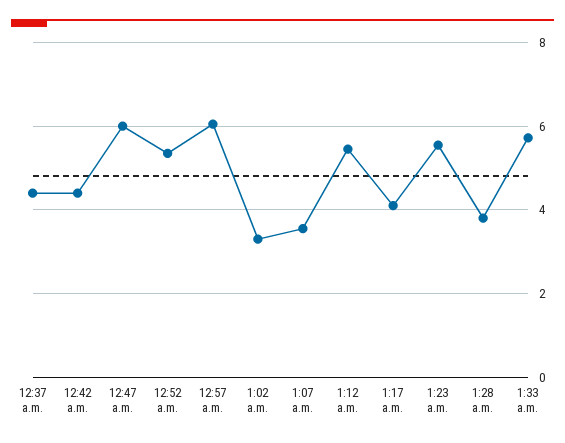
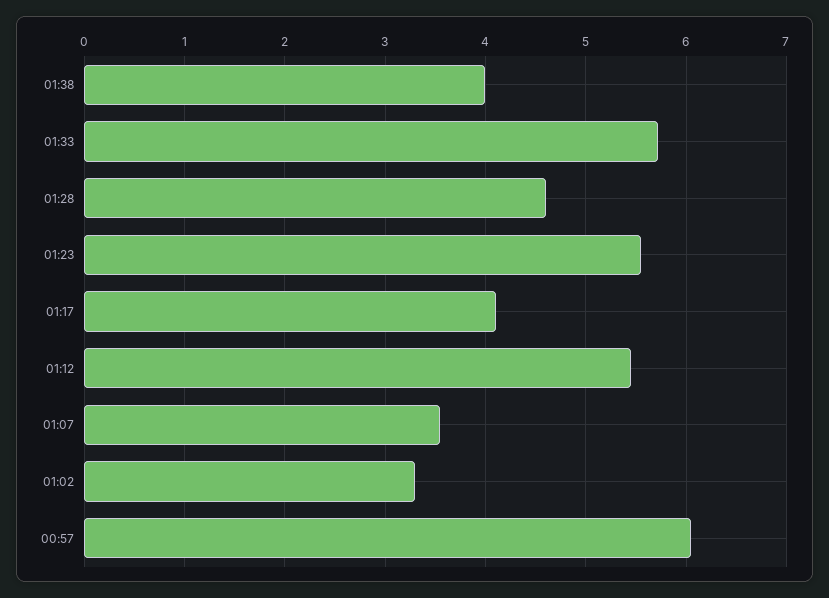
12:37 a.m.: 4.4 -> none
12:42 a.m.: 4.4 -> none
12:47 a.m.: 6 -> none
12:52 a.m.: 5.4 -> none
1:28 a.m.: 3.8 -> 4.6
01:38: none -> 4

